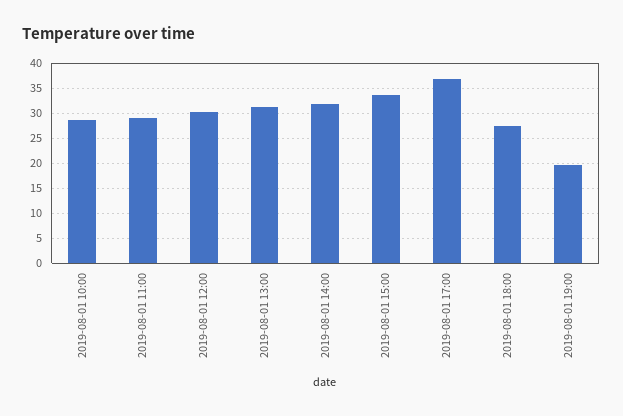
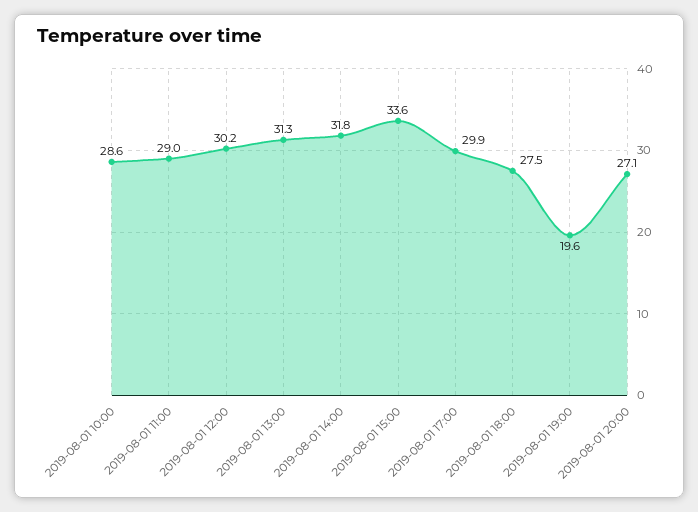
2019-08-01 17:00: 37.5 -> 29.9
2019-08-01 20:00: none -> 27.1

